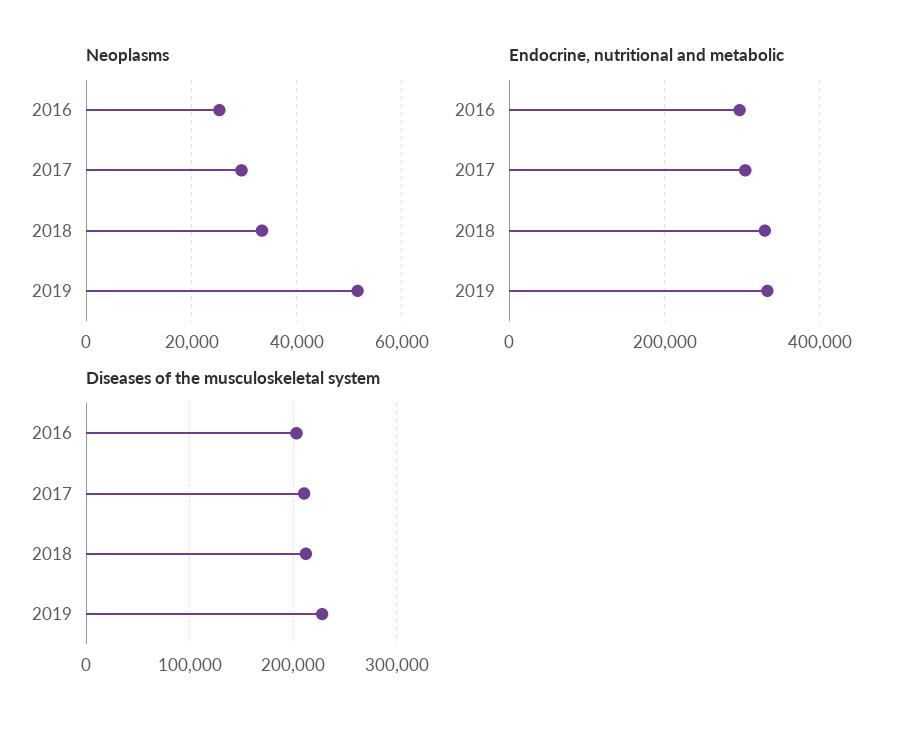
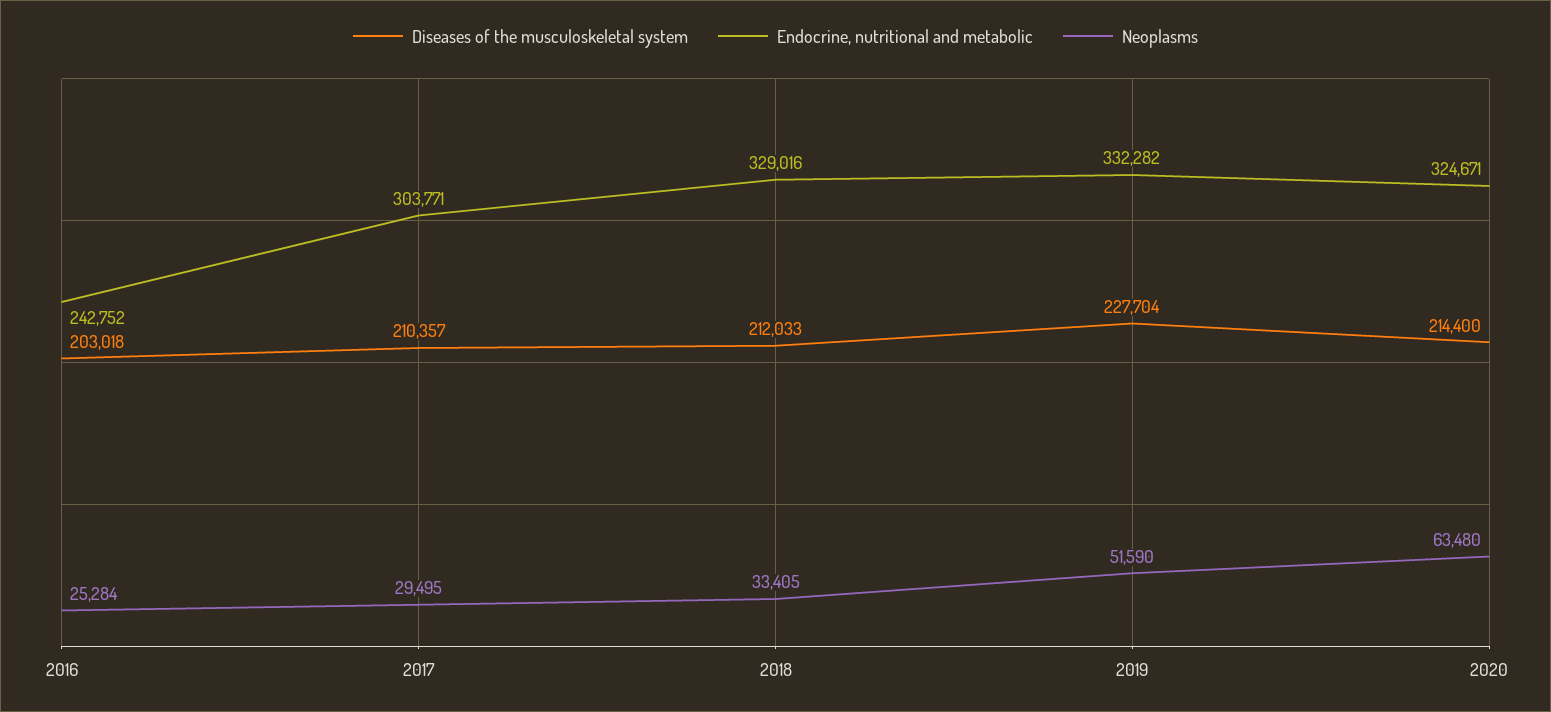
Endocrine, nutritional and metabolic, 2016: 300000 -> 242752
Diseases of the musculoskeletal system, 2020: none -> 214400
Endocrine, nutritional and metabolic, 2020: none -> 324671
Neoplasms, 2020: none -> 63480

